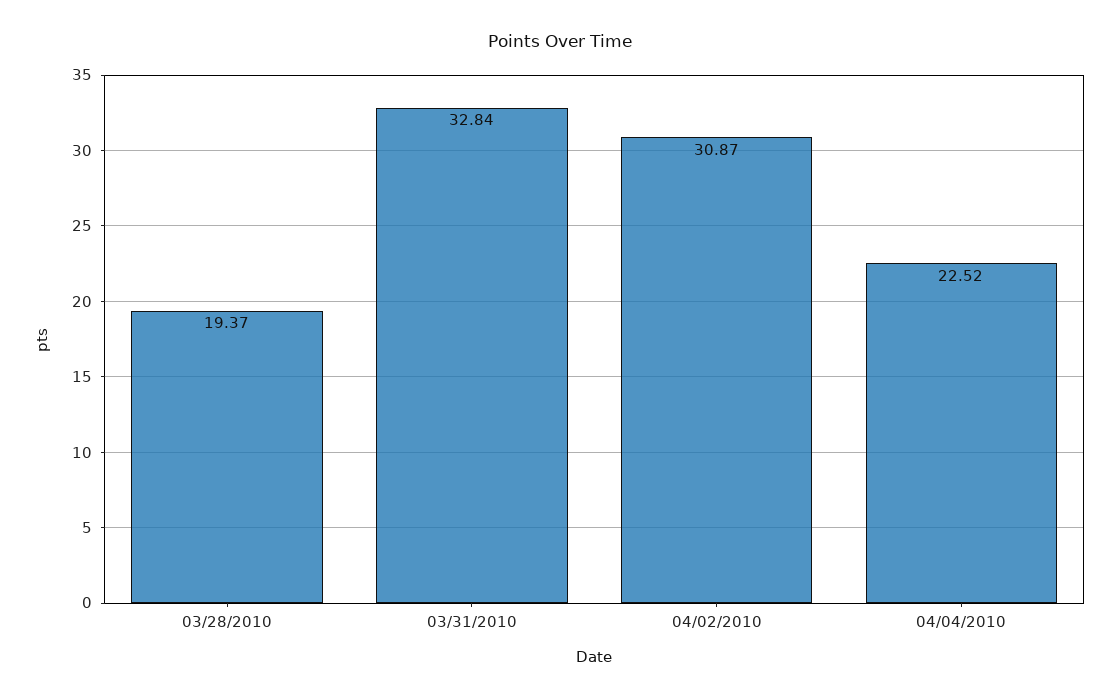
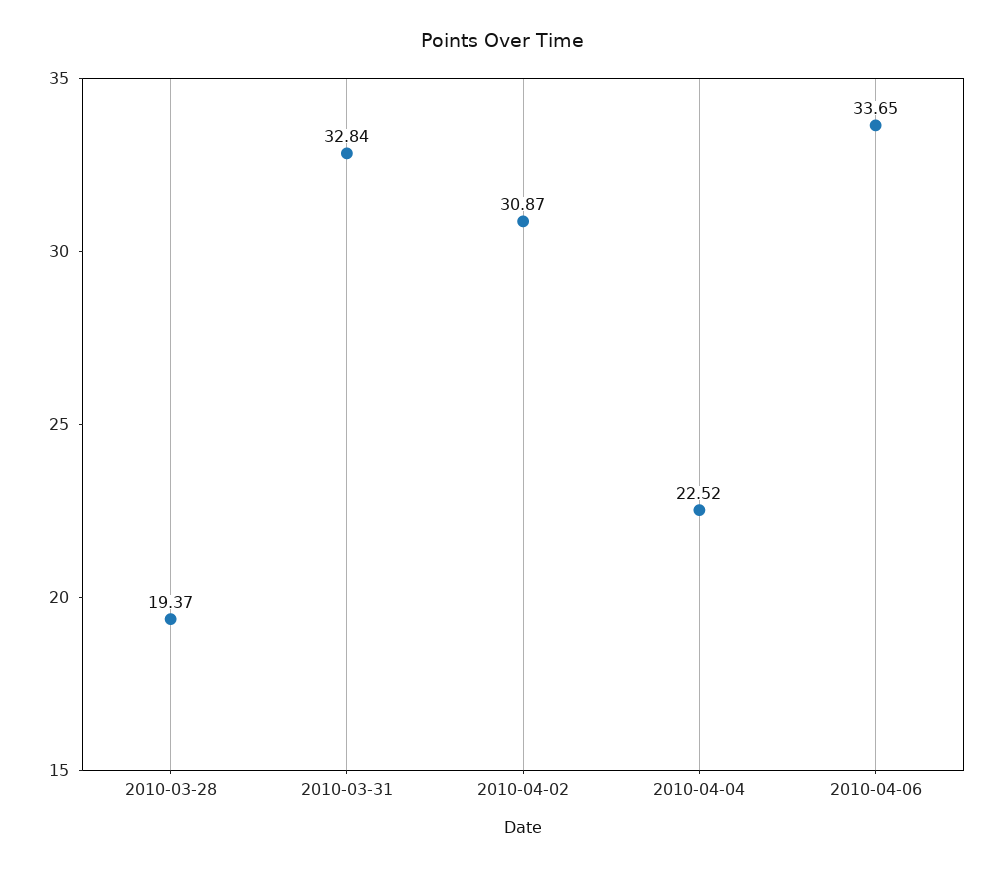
2010-04-06: none -> 33.65

